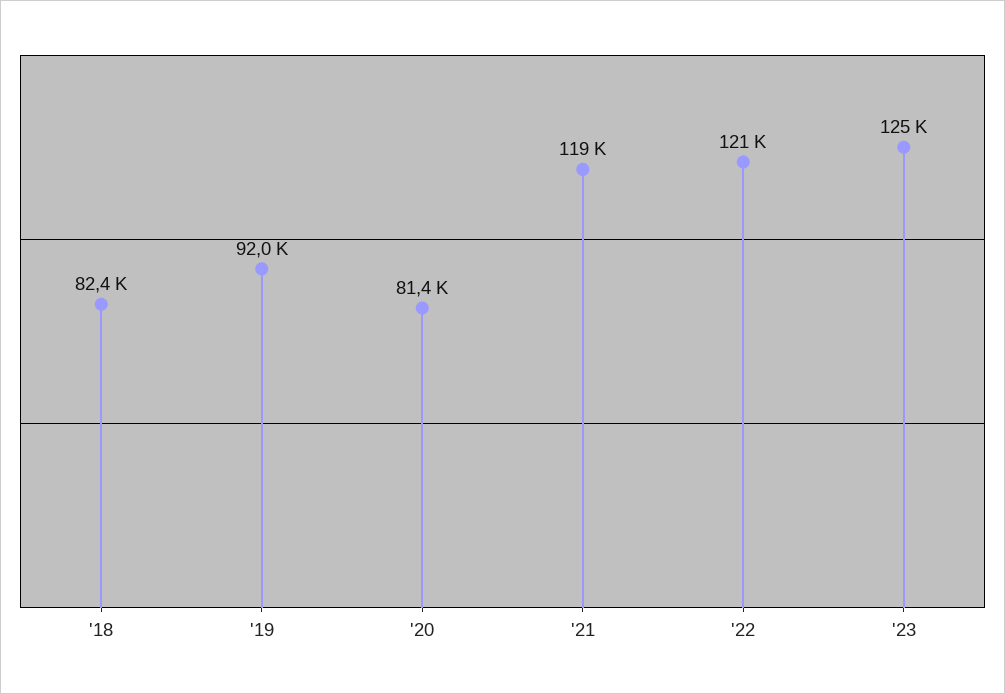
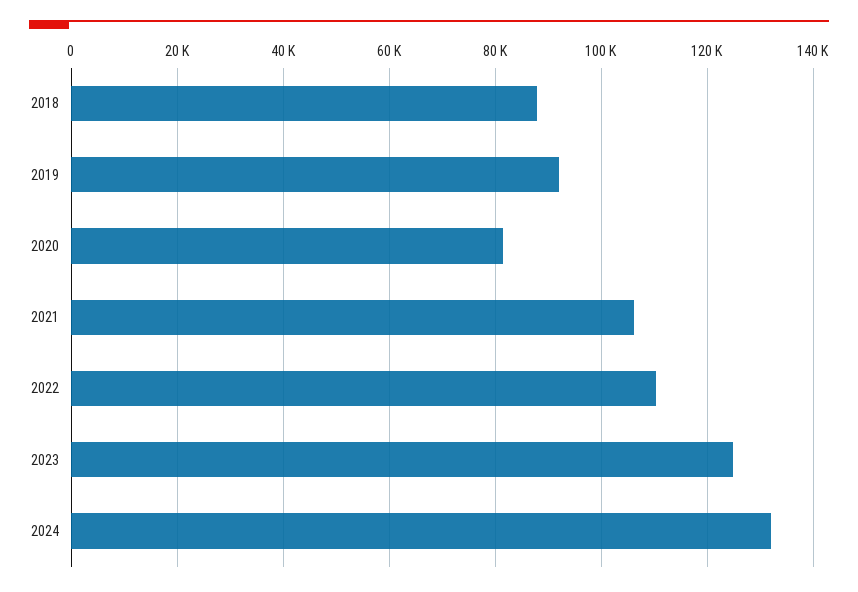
'18: 82400 -> 88000
'21: 119000 -> 106000
'22: 121000 -> 110000
2024: none -> 132000

